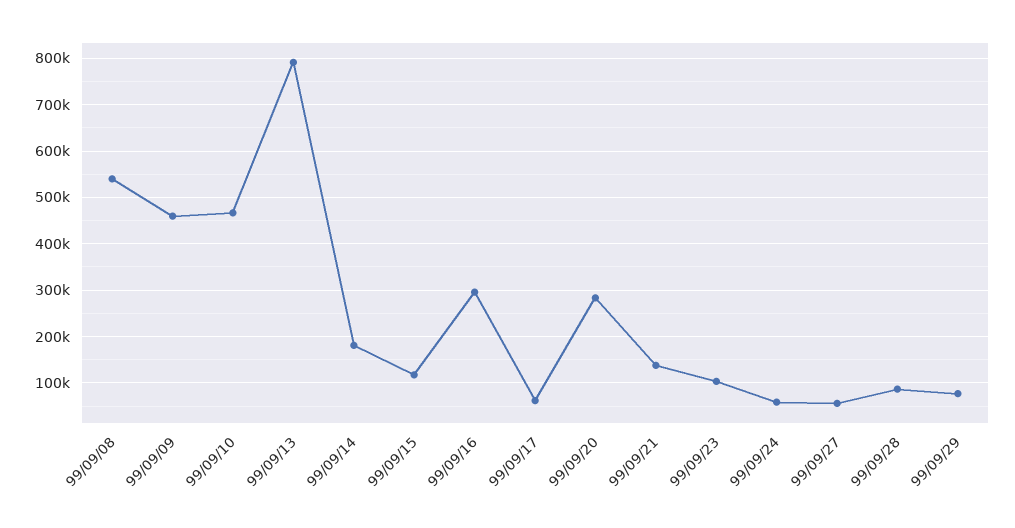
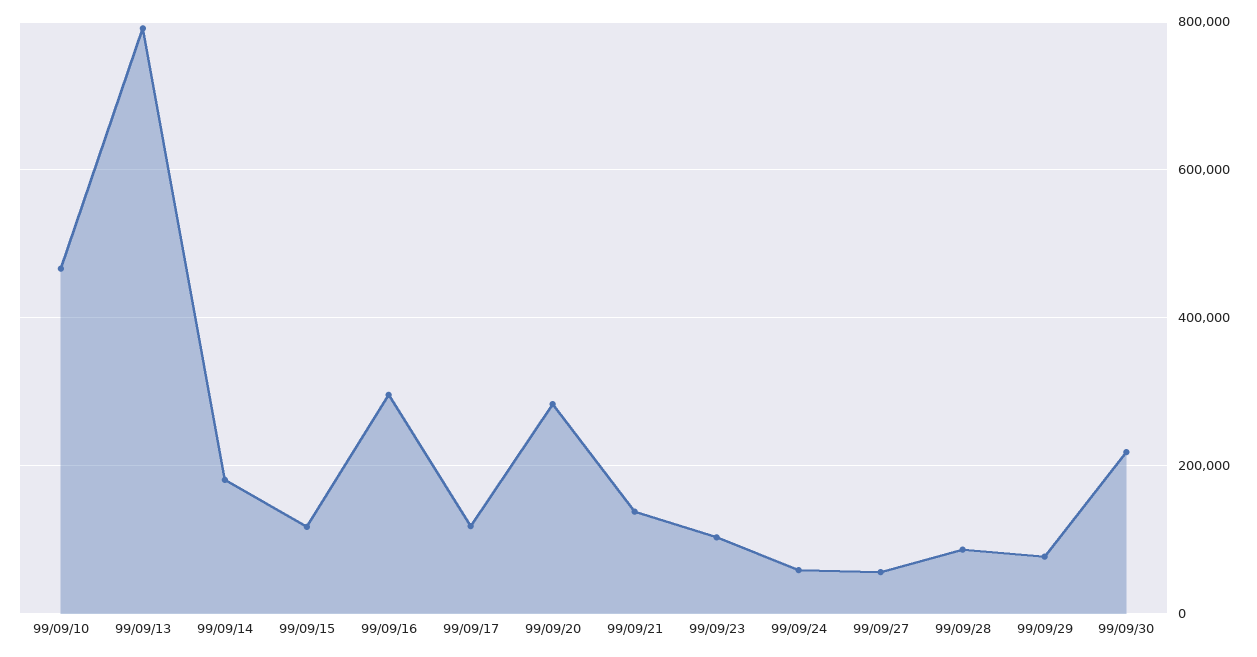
99/09/08: 540000 -> none
99/09/09: 460000 -> none
99/09/17: 60000 -> 120000
99/09/30: none -> 220000

